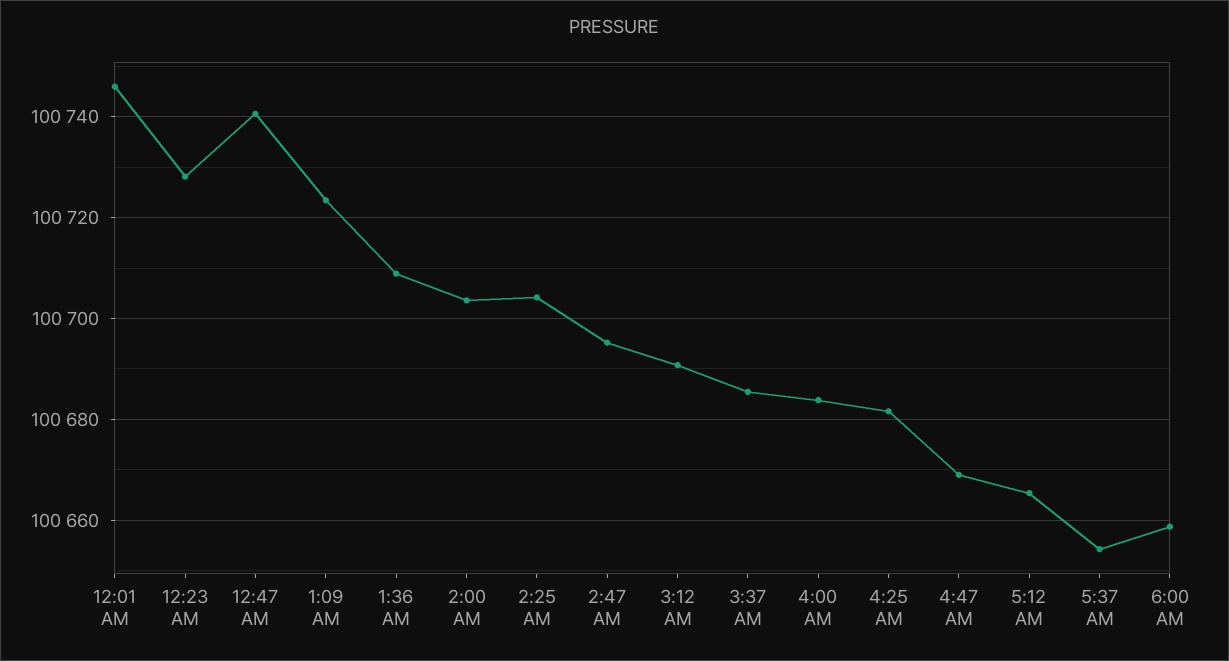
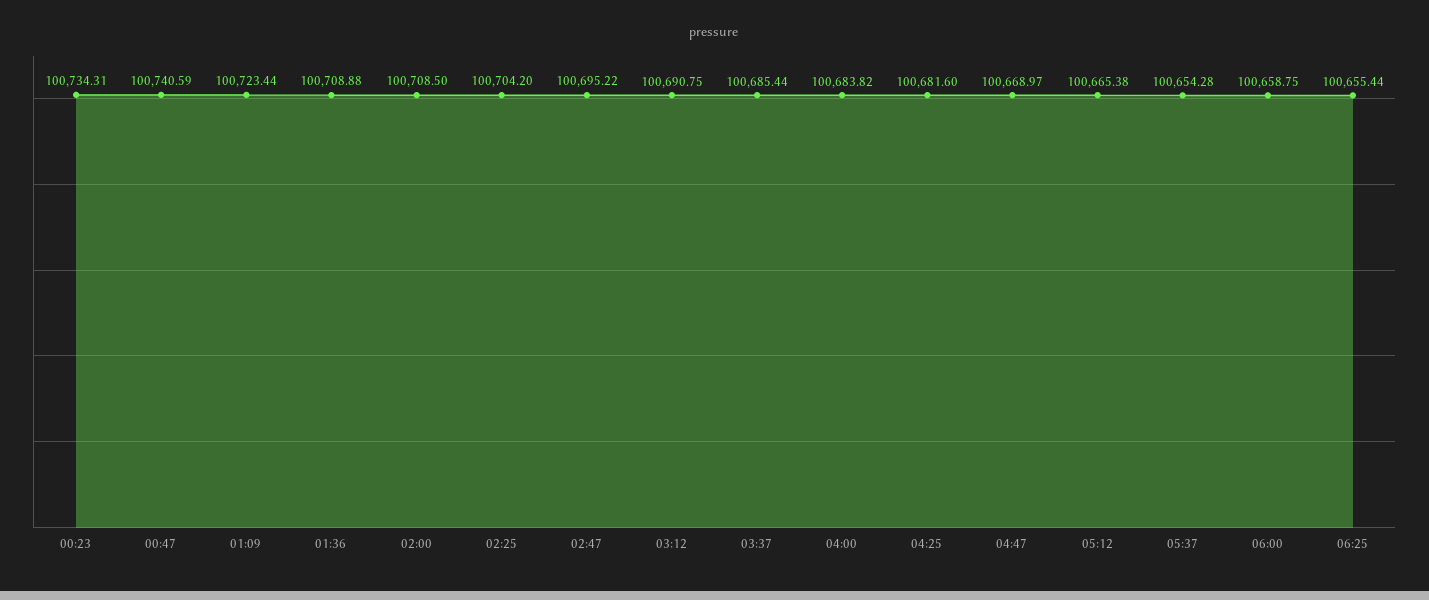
12:01 AM: 100746 -> none
12:23 AM: 100728 -> 100734.31
2:00 AM: 100704 -> 100708.5
06:25: none -> 100655.44

